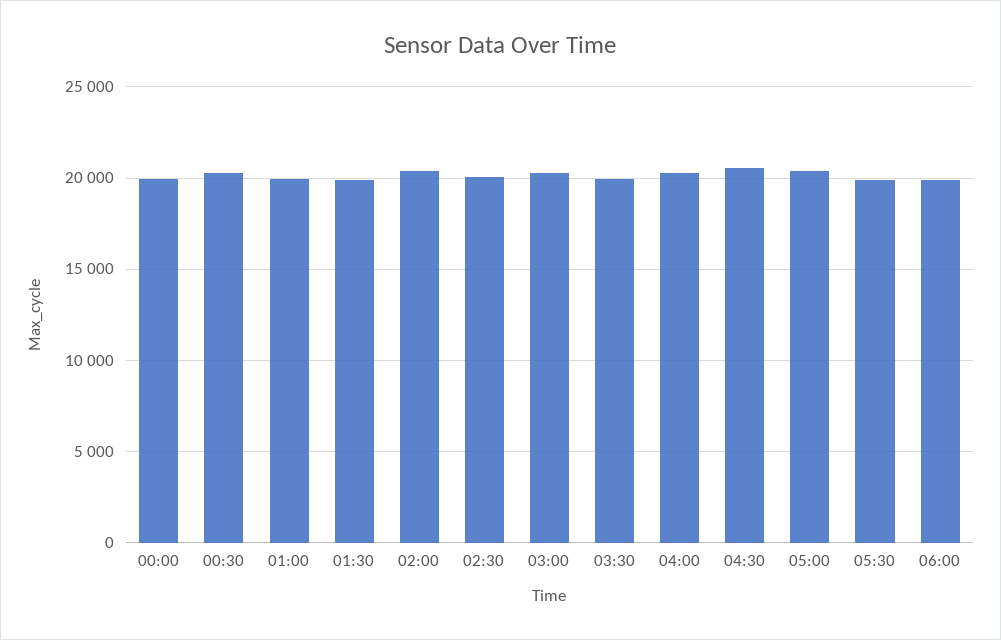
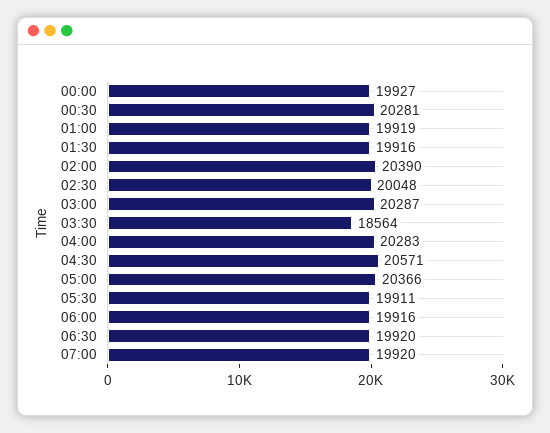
03:30: 20000 -> 18564
06:30: none -> 19920
07:00: none -> 19920

